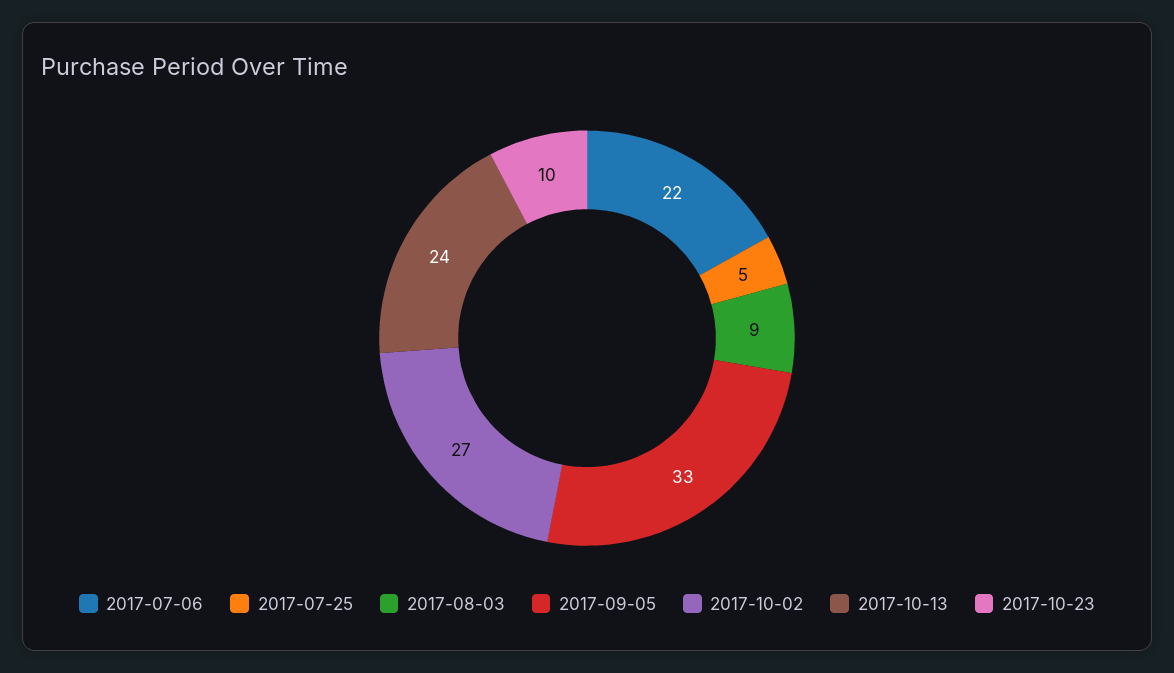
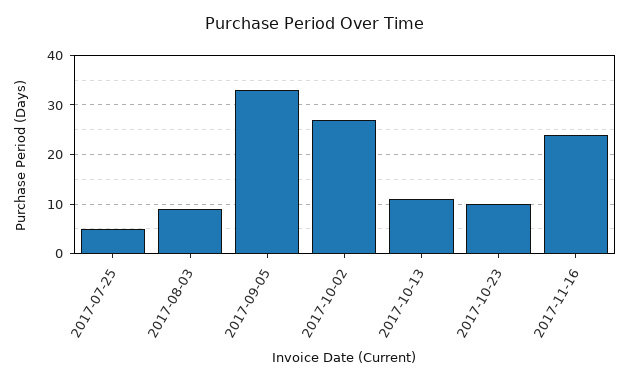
2017-07-06: 22 -> none
2017-10-13: 24 -> 10
2017-11-16: none -> 25

